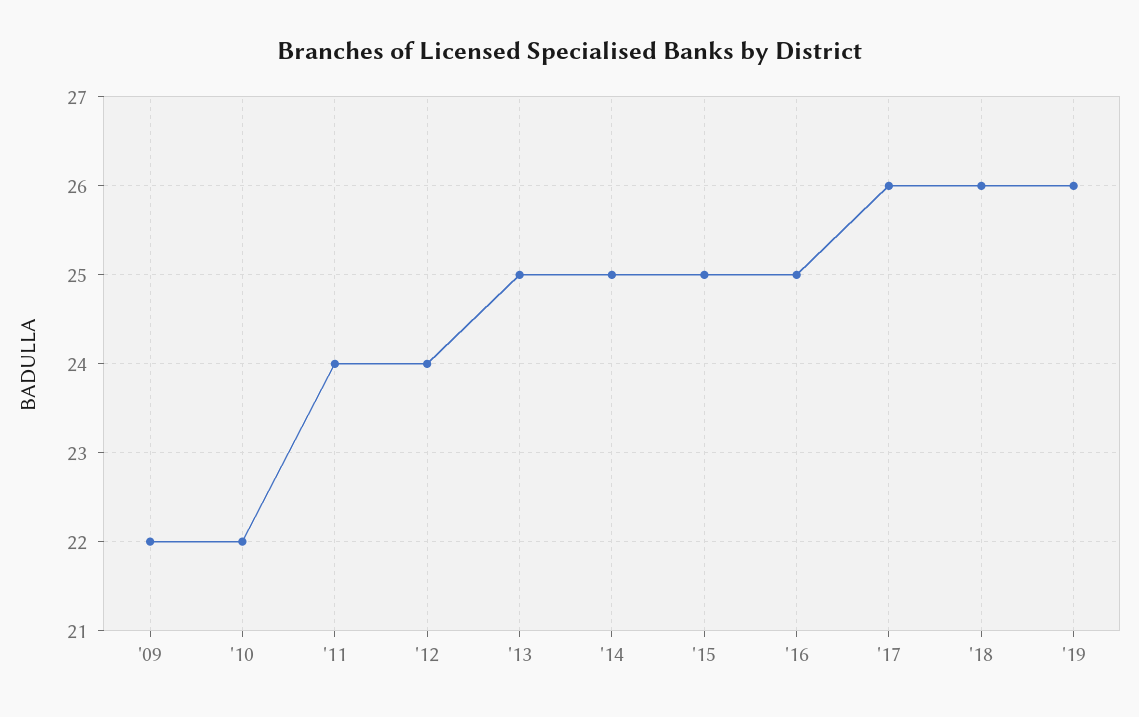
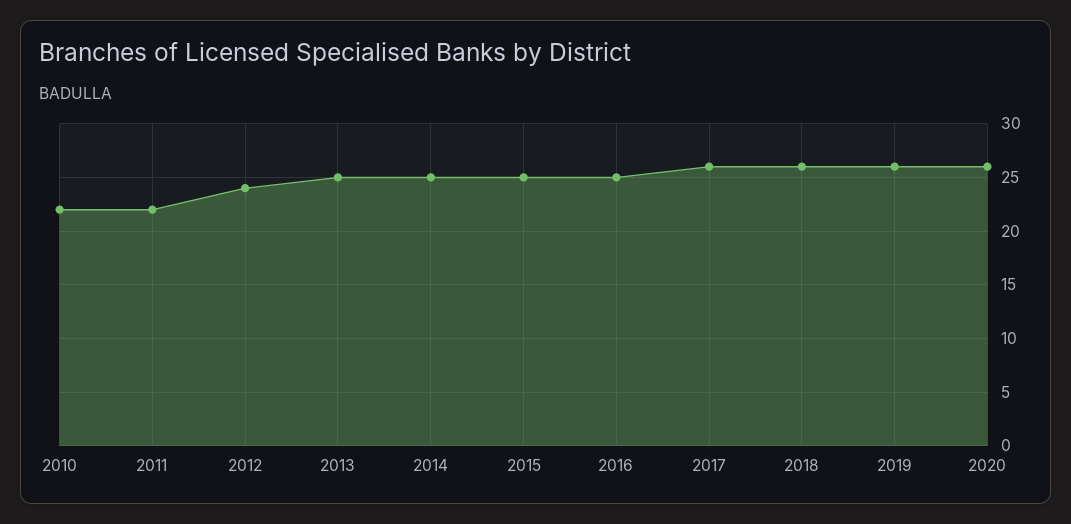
'09: 22 -> none
'11: 24 -> 22
2020: none -> 26

